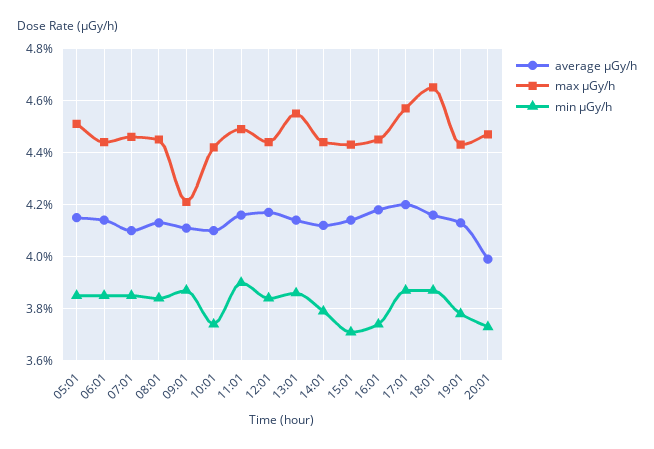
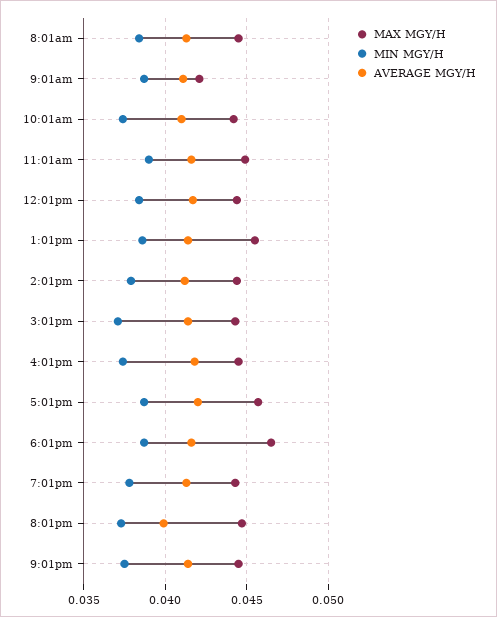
average μGy/h, 05:01: 0.0415 -> none
max μGy/h, 05:01: 0.045 -> none
min μGy/h, 05:01: 0.0385 -> none
average μGy/h, 06:01: 0.0415 -> none
max μGy/h, 06:01: 0.0445 -> none
min μGy/h, 06:01: 0.0385 -> none
average μGy/h, 07:01: 0.041 -> none
max μGy/h, 07:01: 0.0445 -> none
min μGy/h, 07:01: 0.0385 -> none
max μGy/h, 9:01pm: none -> 0.0445
min μGy/h, 9:01pm: none -> 0.0375
average μGy/h, 9:01pm: none -> 0.0415

